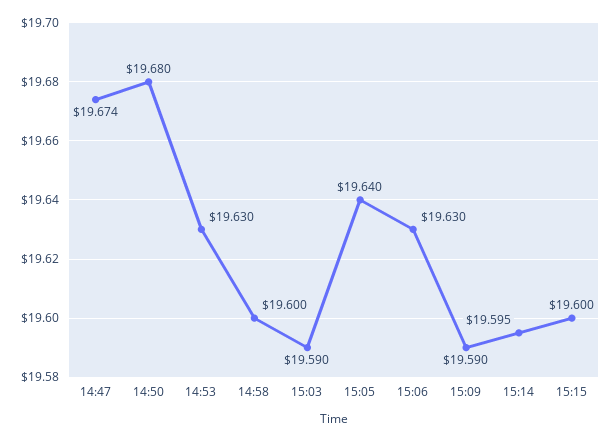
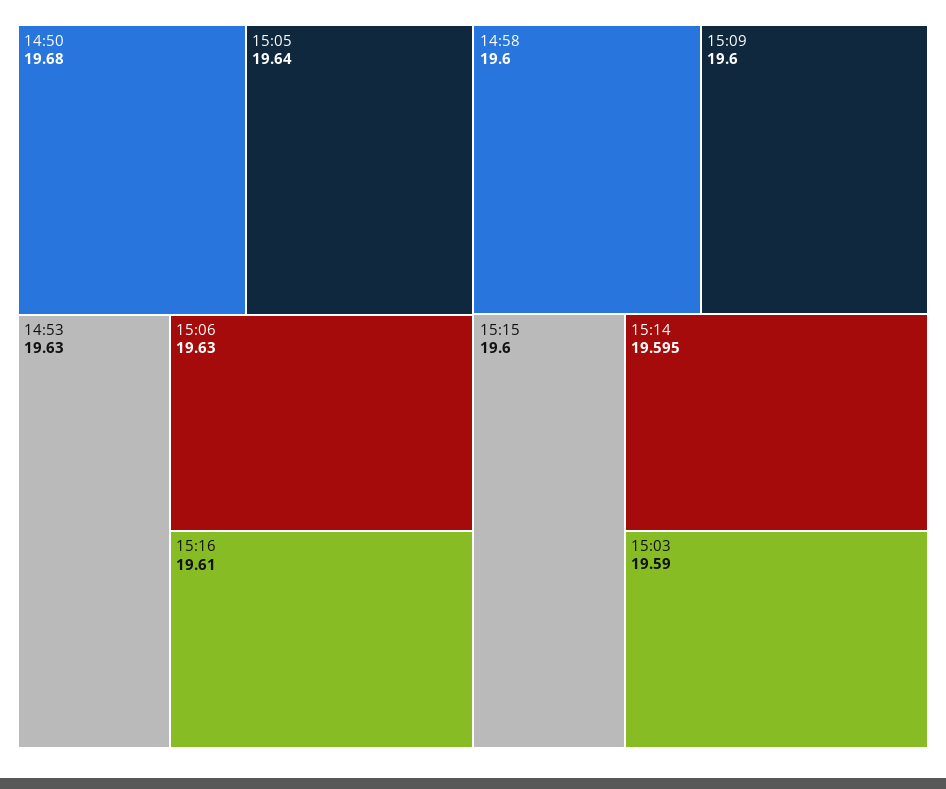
14:47: 19.674 -> none
15:09: 19.59 -> 19.6
15:16: none -> 19.61

